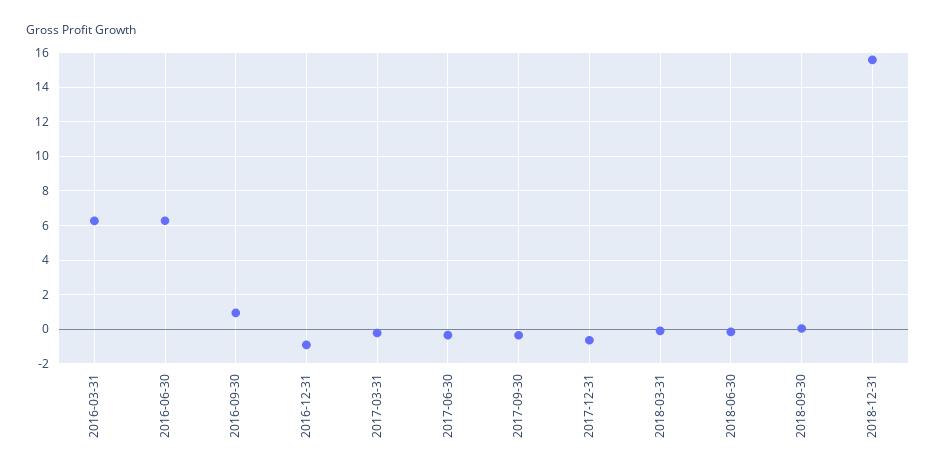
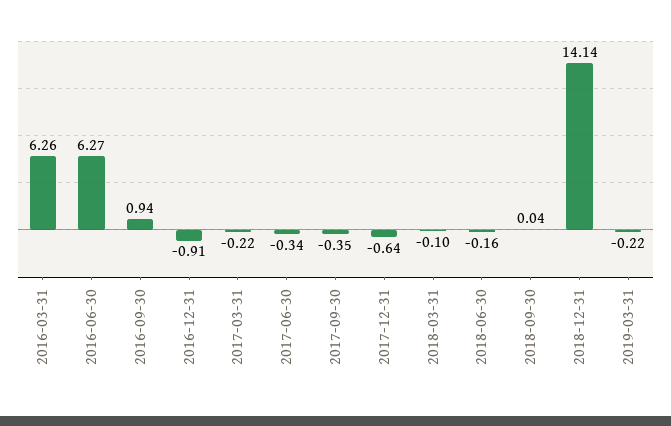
2018-12-31: 15.5 -> 14.14
2019-03-31: none -> -0.22

